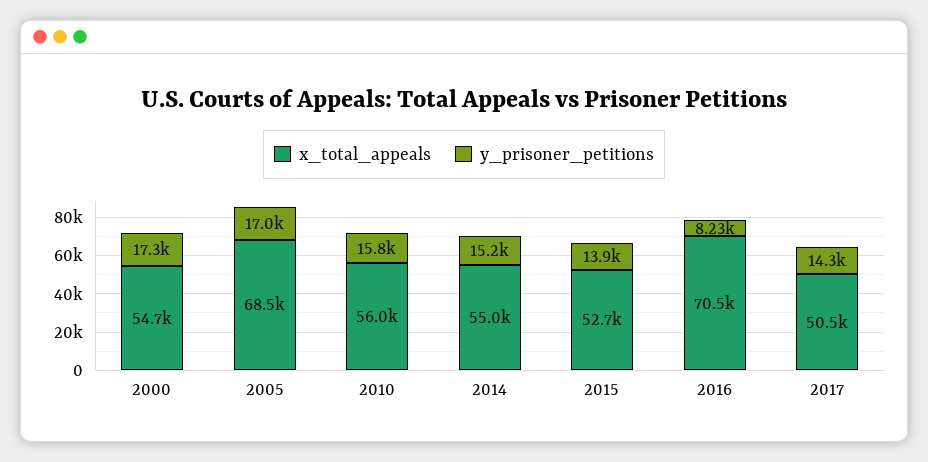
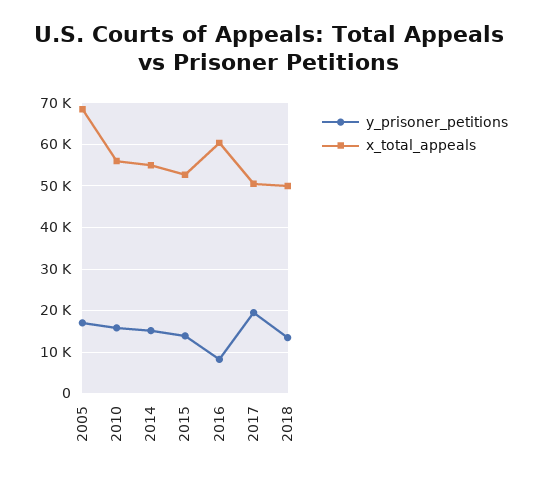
x_total_appeals, 2000: 54700 -> none
y_prisoner_petitions, 2000: 17300 -> none
x_total_appeals, 2016: 70500 -> 60000
y_prisoner_petitions, 2017: 14300 -> 20000
y_prisoner_petitions, 2018: none -> 14000
x_total_appeals, 2018: none -> 50000

